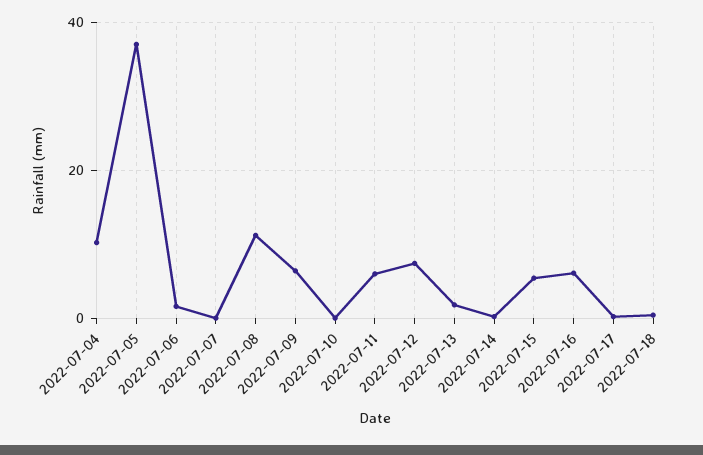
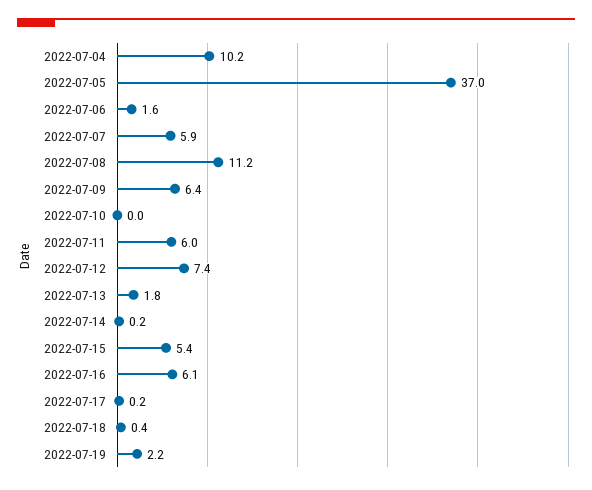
2022-07-07: 0 -> 5.9
2022-07-19: none -> 2.2

